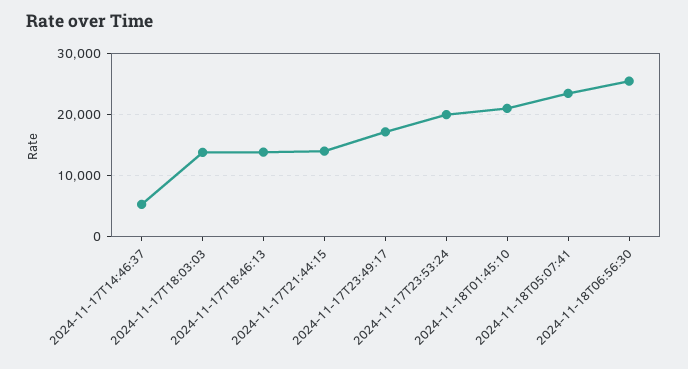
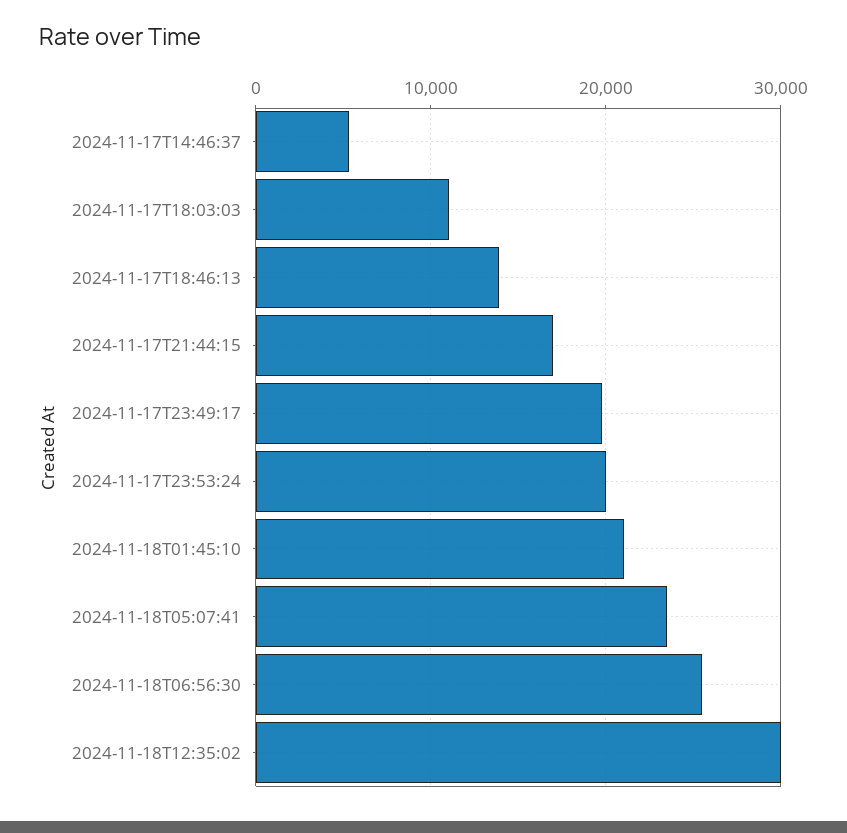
2024-11-17T18:03:03: 14000 -> 11000
2024-11-17T21:44:15: 14000 -> 17000
2024-11-17T23:49:17: 17000 -> 20000
2024-11-18T12:35:02: none -> 30000

